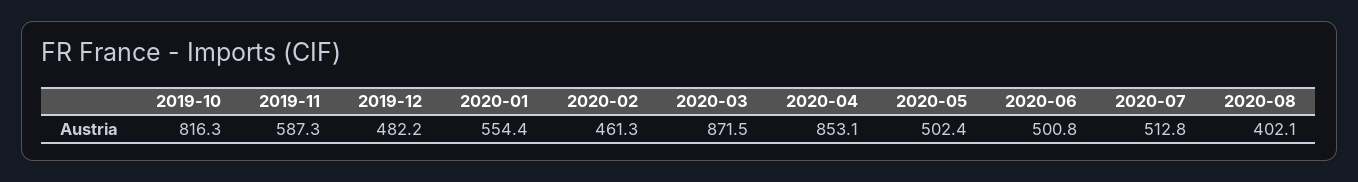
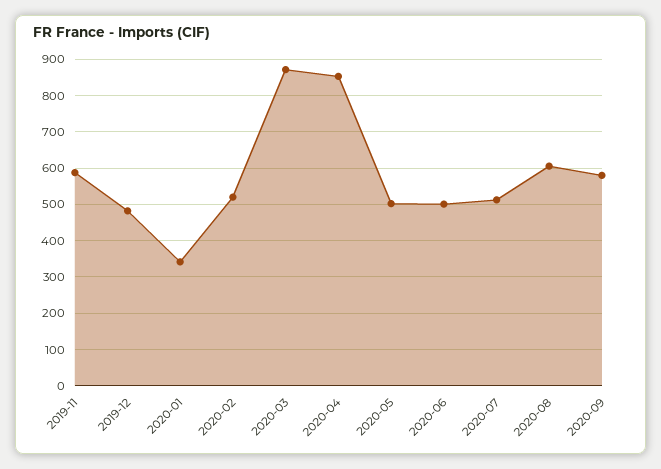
2019-10: 816.3 -> none
2020-01: 554.4 -> 340
2020-02: 461.3 -> 520
2020-08: 402.1 -> 600
2020-09: none -> 580

